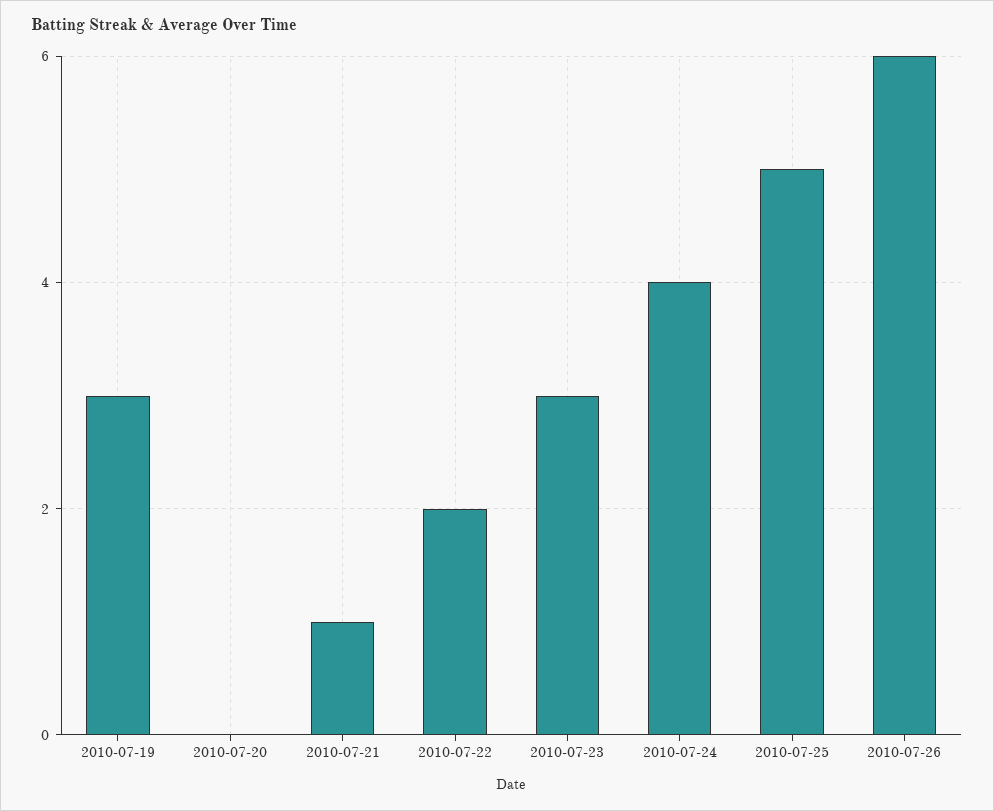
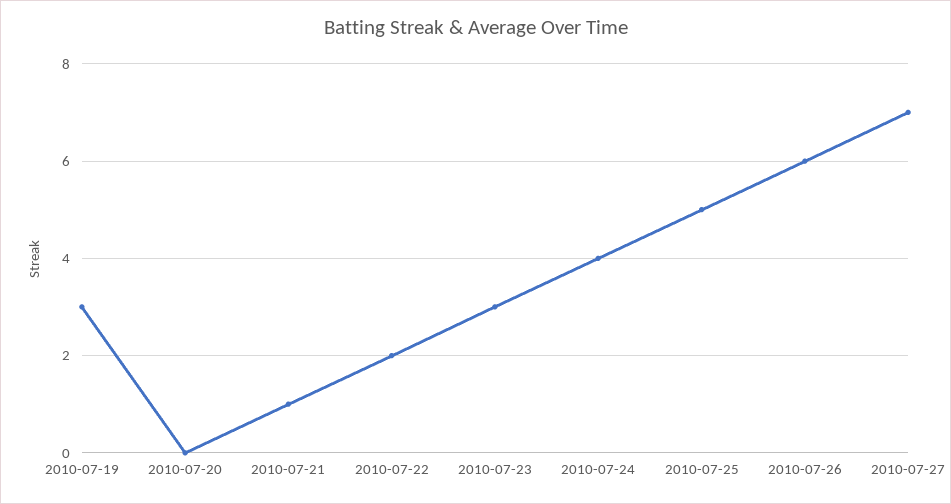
2010-07-27: none -> 7

